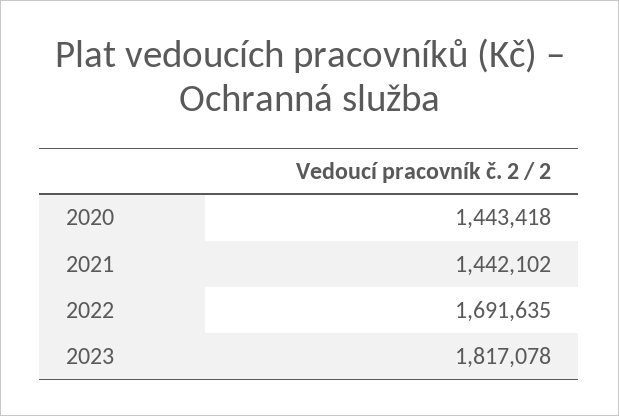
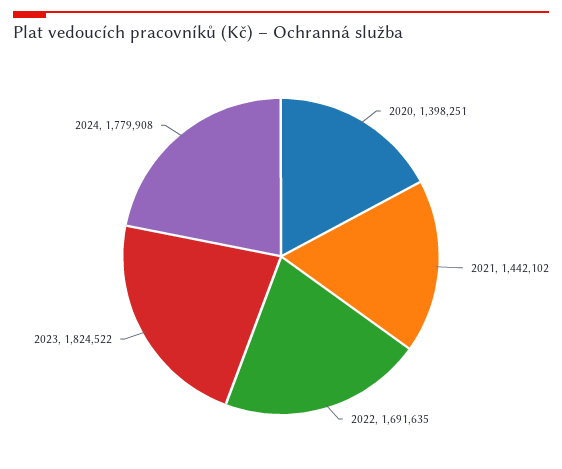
2020: 1443418 -> 1398251
2023: 1817078 -> 1824522
2024: none -> 1779908

